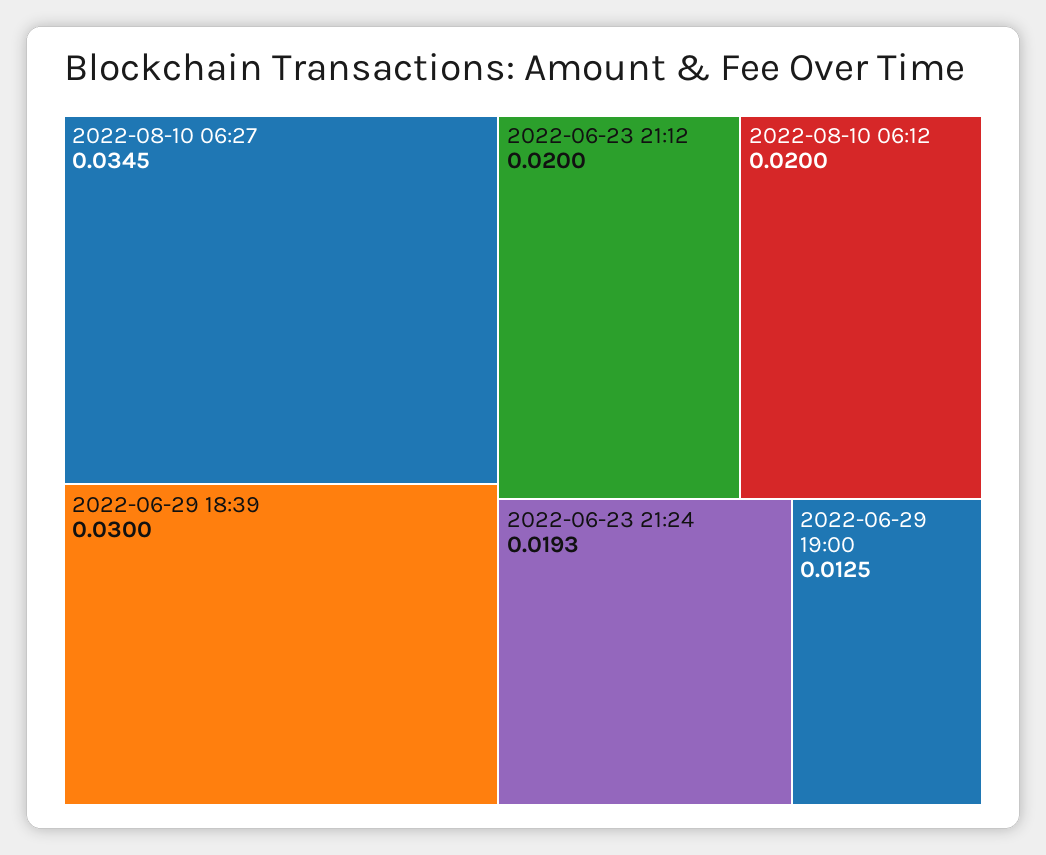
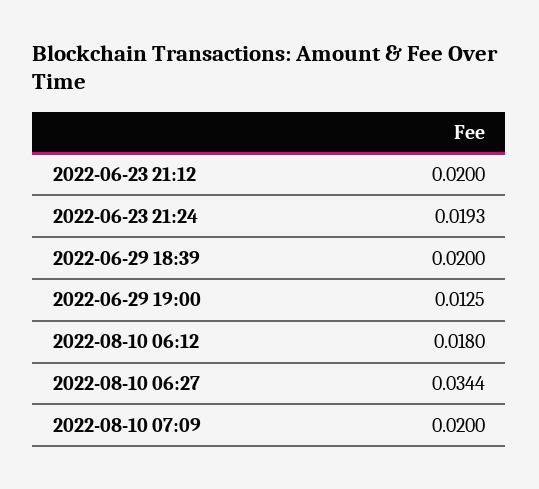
2022-08-10 06:27: 0.0345 -> 0.0344
2022-06-29 18:39: 0.03 -> 0.02
2022-08-10 06:12: 0.02 -> 0.018
2022-08-10 07:09: none -> 0.02

